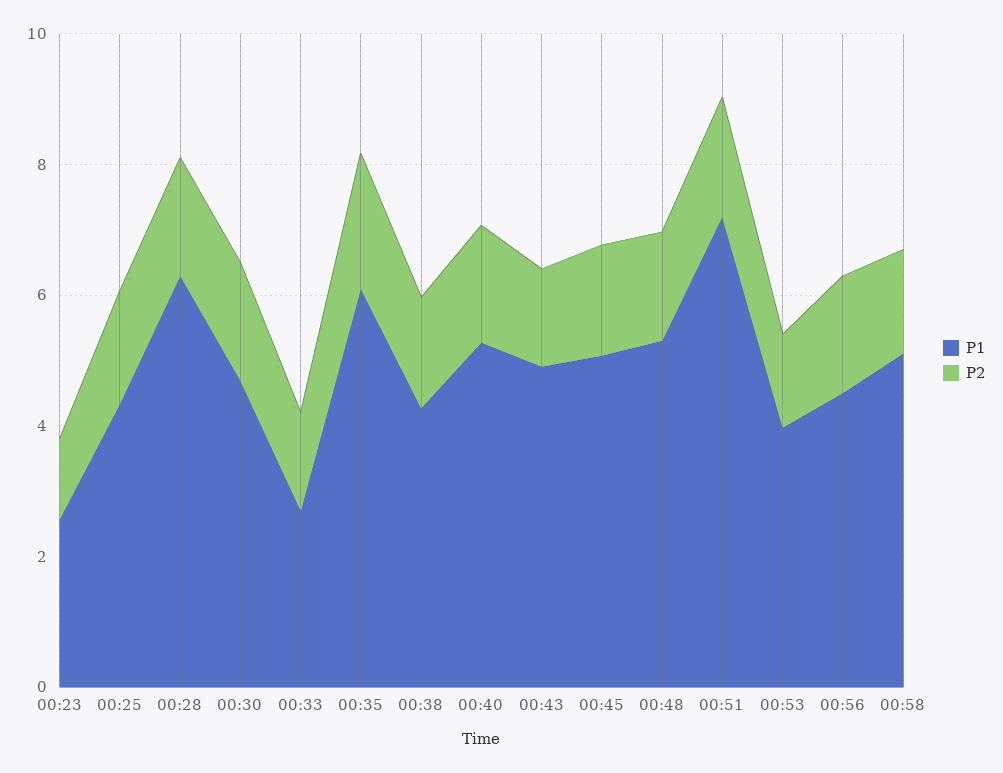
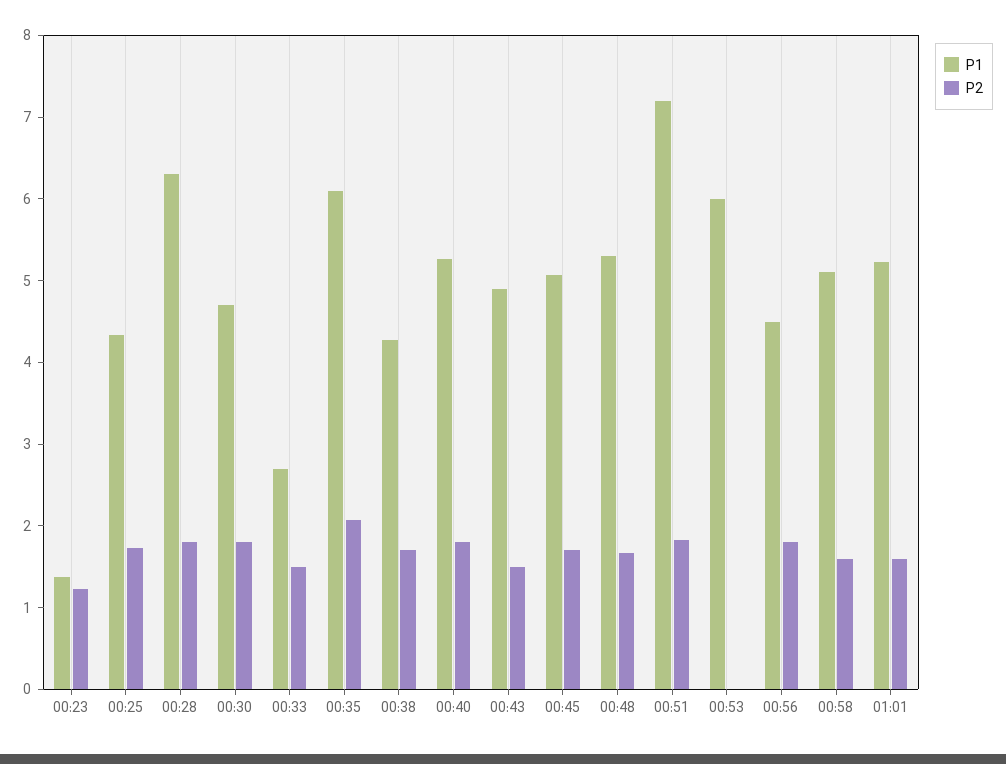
P1, 00:23: 2.5 -> 1.4
P1, 00:53: 4 -> 6
P2, 00:53: 1.5 -> 0
P1, 01:01: none -> 5.2
P2, 01:01: none -> 1.6

